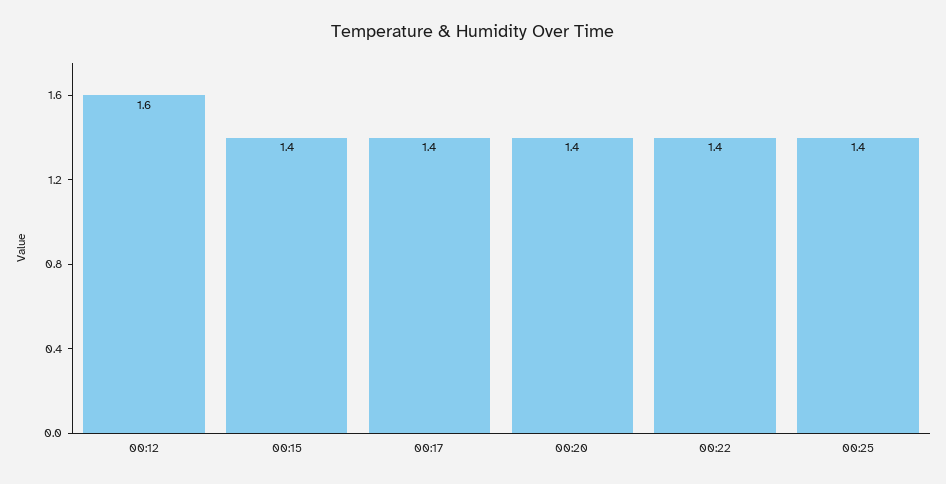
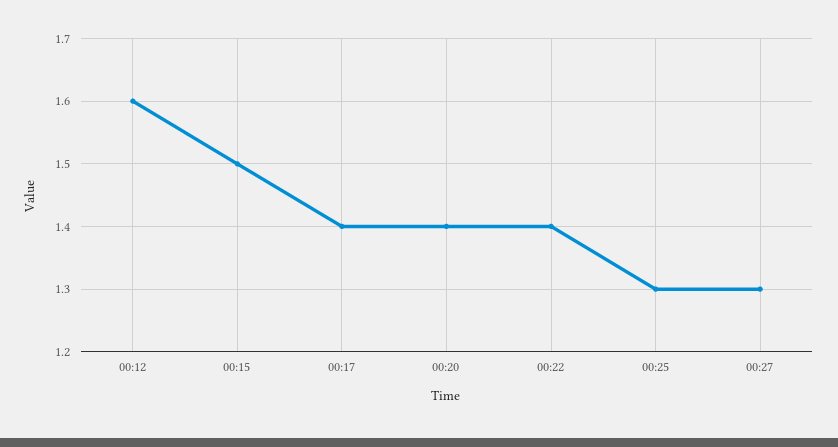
00:15: 1.4 -> 1.5
00:25: 1.4 -> 1.3
00:27: none -> 1.3

